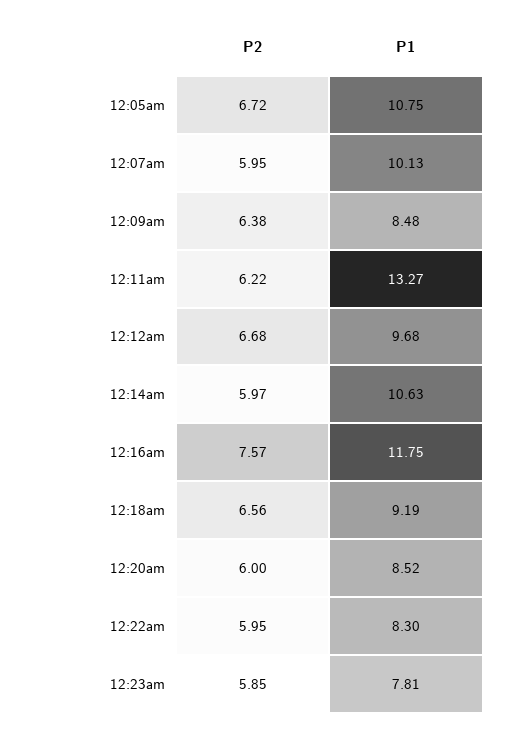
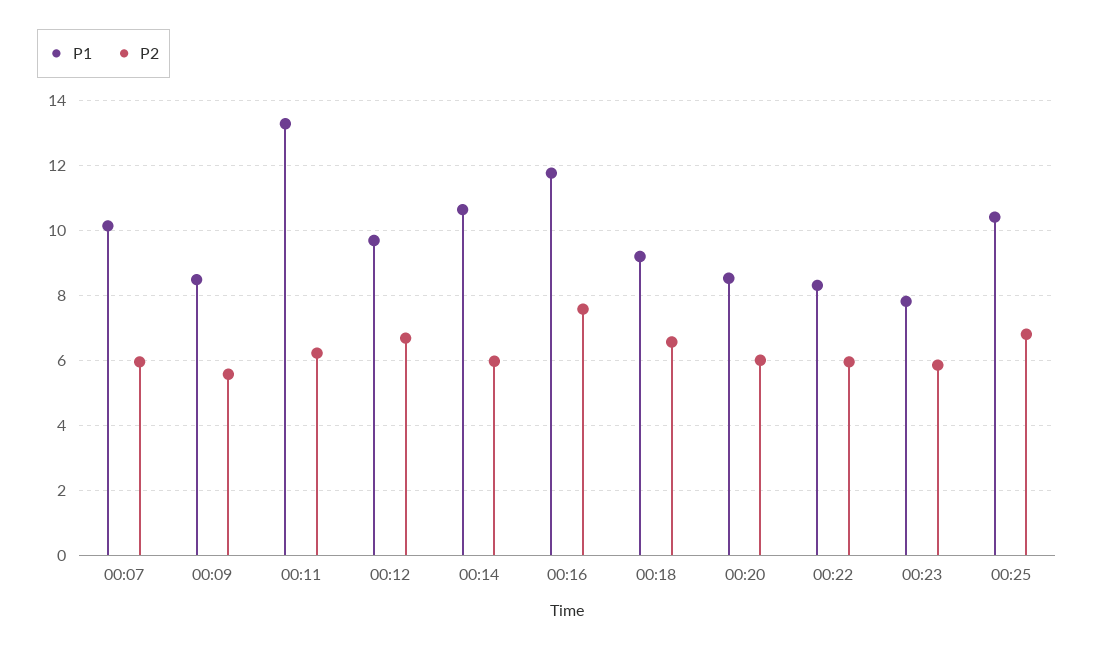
P2, 12:05am: 6.72 -> none
P1, 12:05am: 10.75 -> none
P2, 12:09am: 6.38 -> 5.6
P1, 00:25: none -> 10.4
P2, 00:25: none -> 6.8

